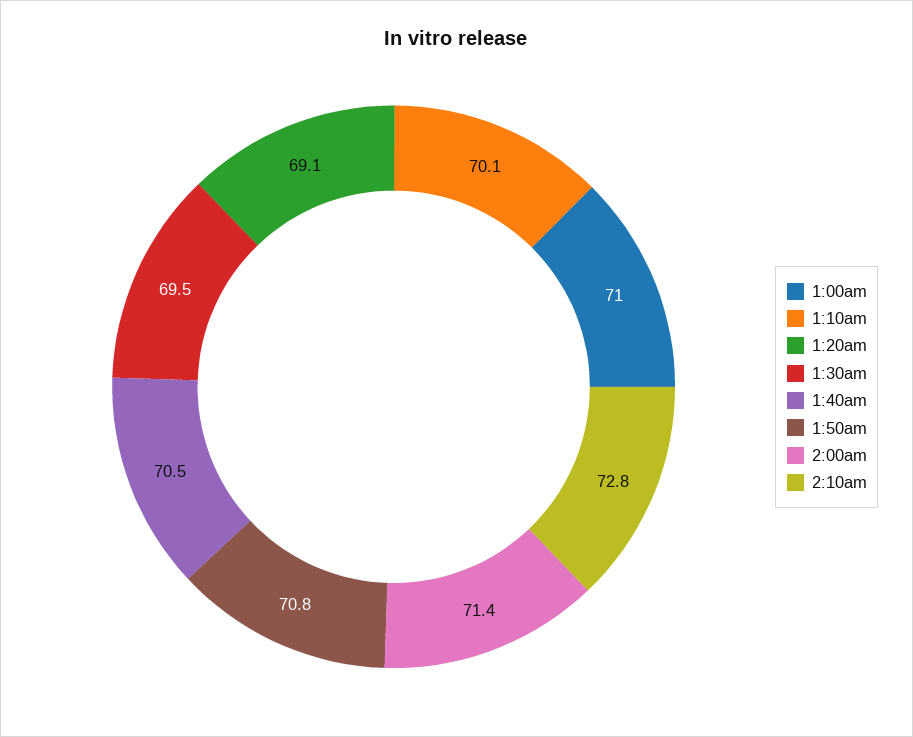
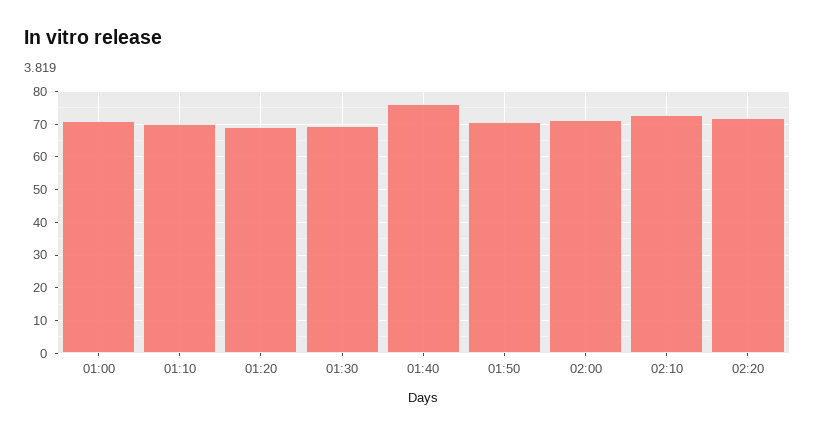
1:40am: 70.5 -> 76
02:20: none -> 72

